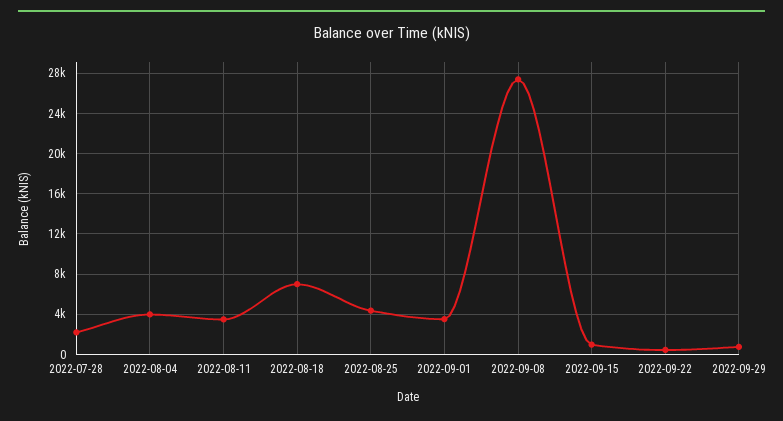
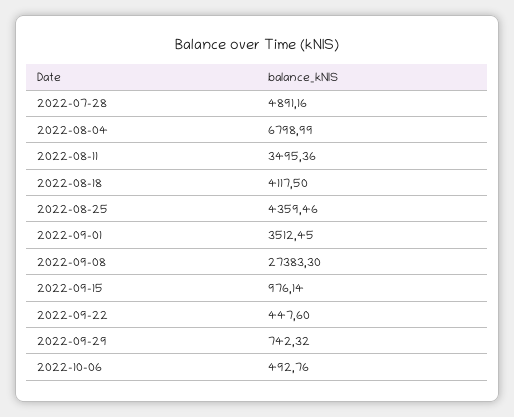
2022-07-28: 2000 -> 4891.16
2022-08-04: 4000 -> 6798.99
2022-08-18: 7000 -> 4117.5
2022-10-06: none -> 492.76

